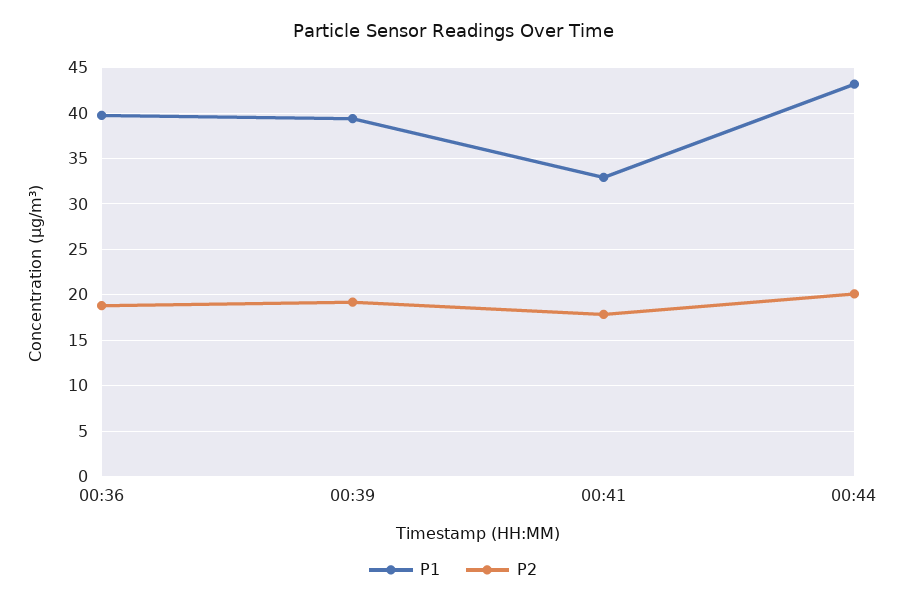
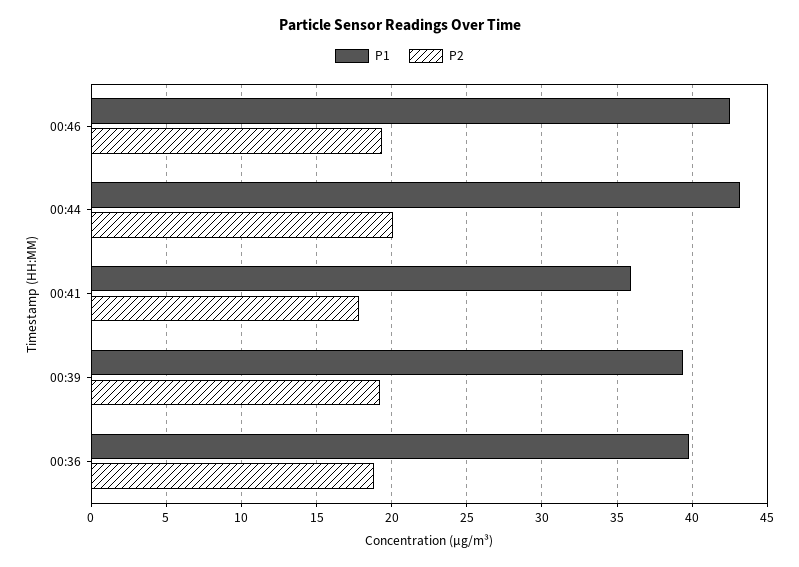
P1, 00:41: 33 -> 36
P1, 00:46: none -> 42.5
P2, 00:46: none -> 19.5

